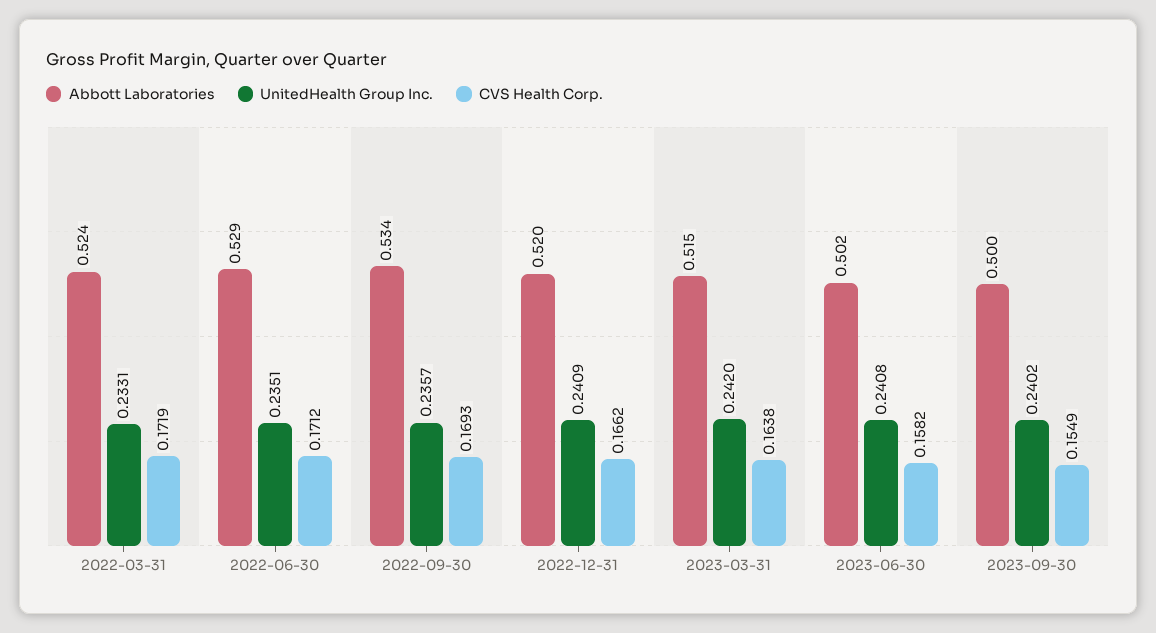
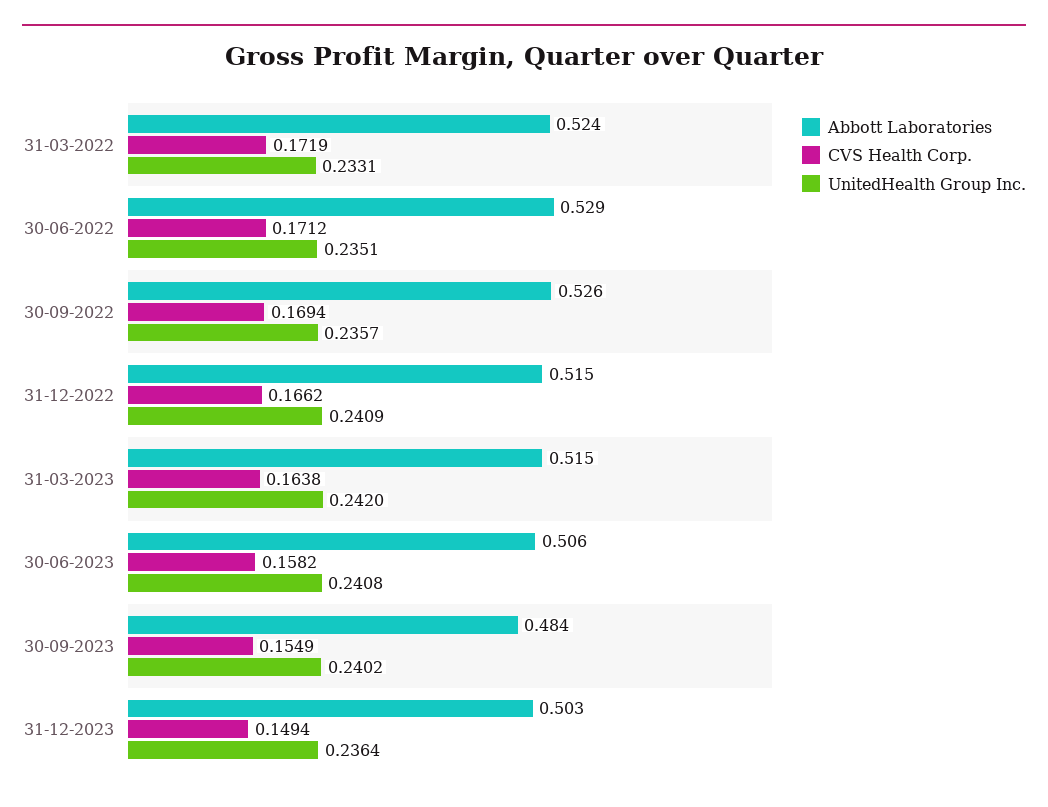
Abbott Laboratories, 2022-09-30: 0.534 -> 0.526
CVS Health Corp., 2022-09-30: 0.1693 -> 0.1694
Abbott Laboratories, 2022-12-31: 0.52 -> 0.515
Abbott Laboratories, 2023-06-30: 0.502 -> 0.506
Abbott Laboratories, 2023-09-30: 0.5 -> 0.484
Abbott Laboratories, 31-12-2023: none -> 0.503
CVS Health Corp., 31-12-2023: none -> 0.1494
UnitedHealth Group Inc., 31-12-2023: none -> 0.2364

